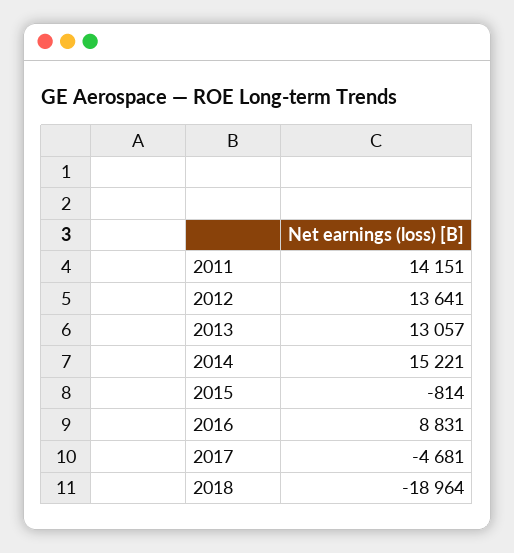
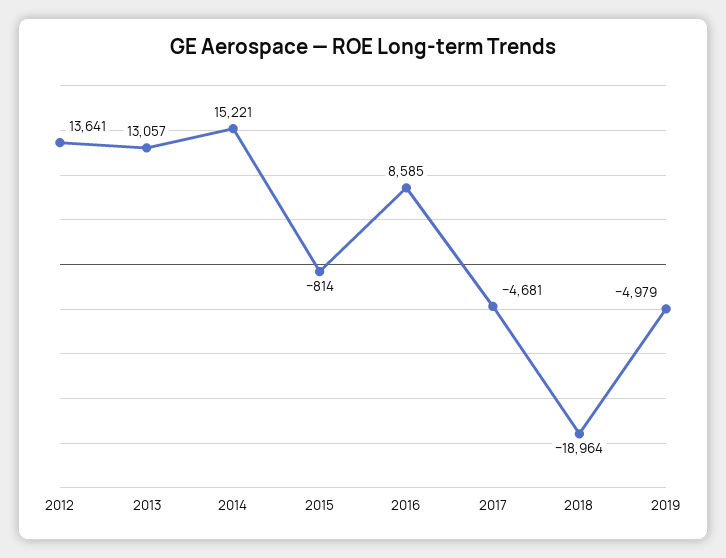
2011: 14151 -> none
2016: 8831 -> 8585
2019: none -> -4979

